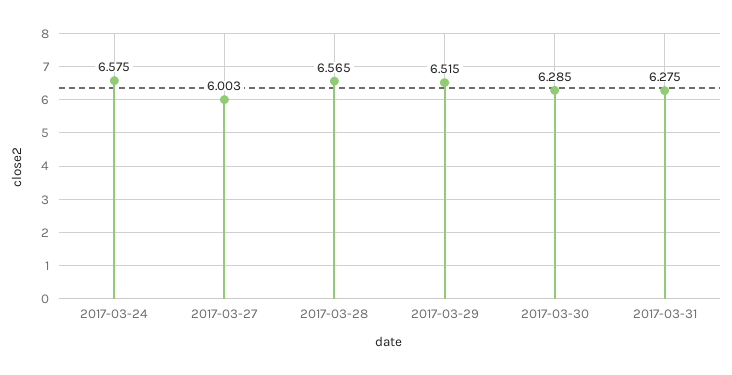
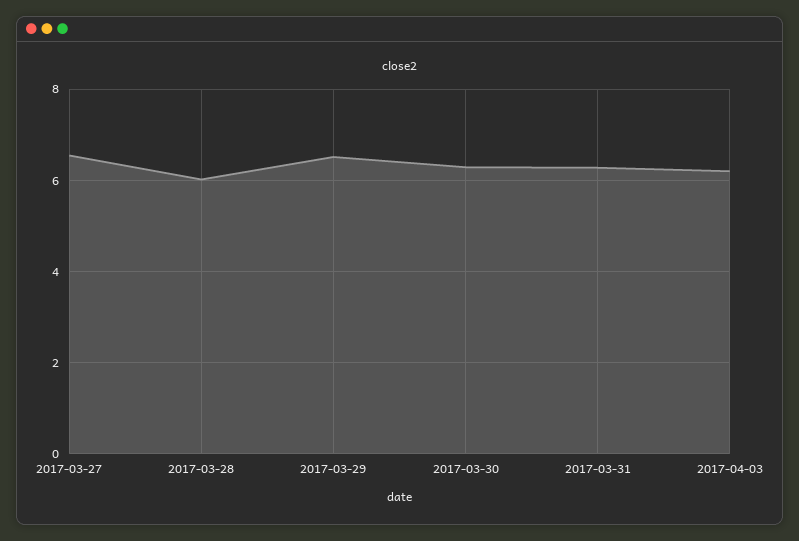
2017-03-24: 6.575 -> none
2017-03-27: 6.003 -> 6.6
2017-03-28: 6.565 -> 6
2017-04-03: none -> 6.2

